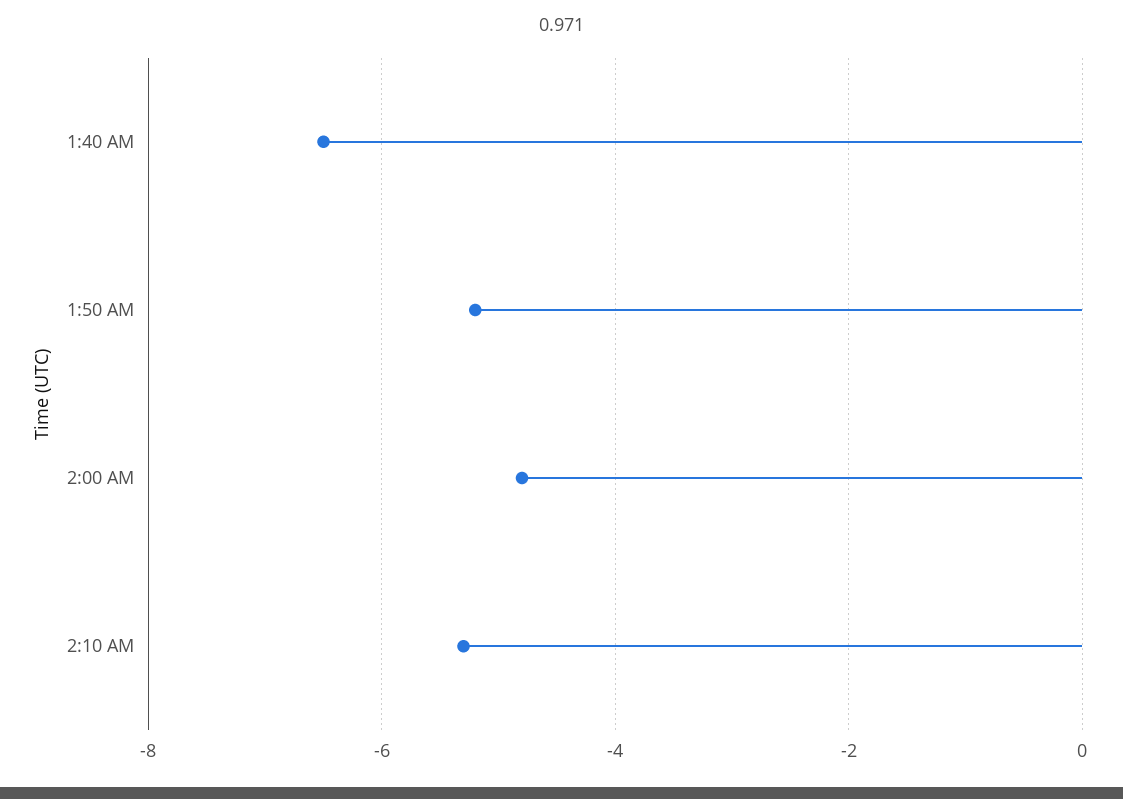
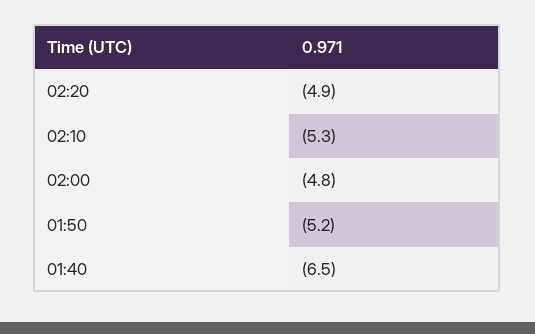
02:20: none -> -4.9

